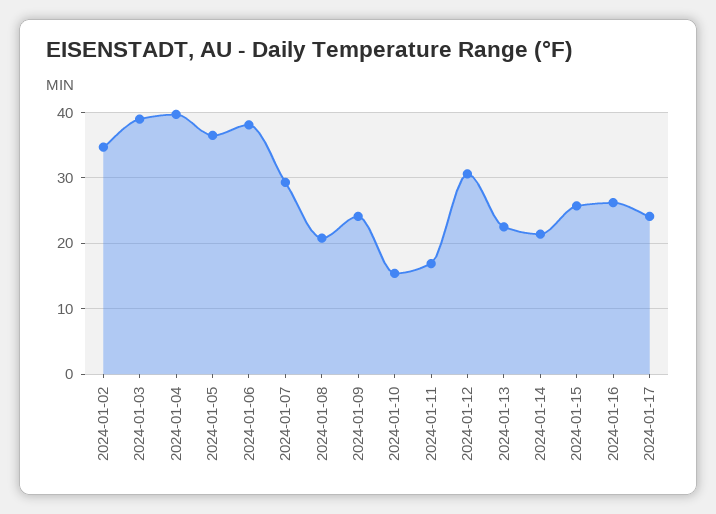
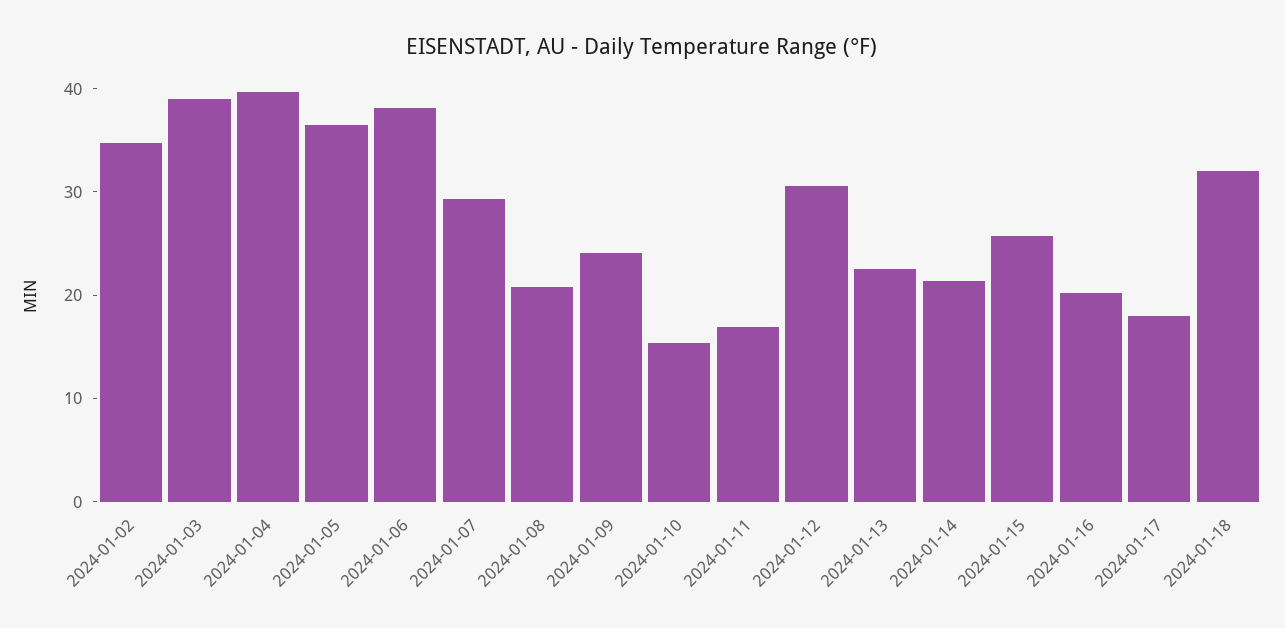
2024-01-16: 26 -> 20
2024-01-17: 24 -> 18
2024-01-18: none -> 32

